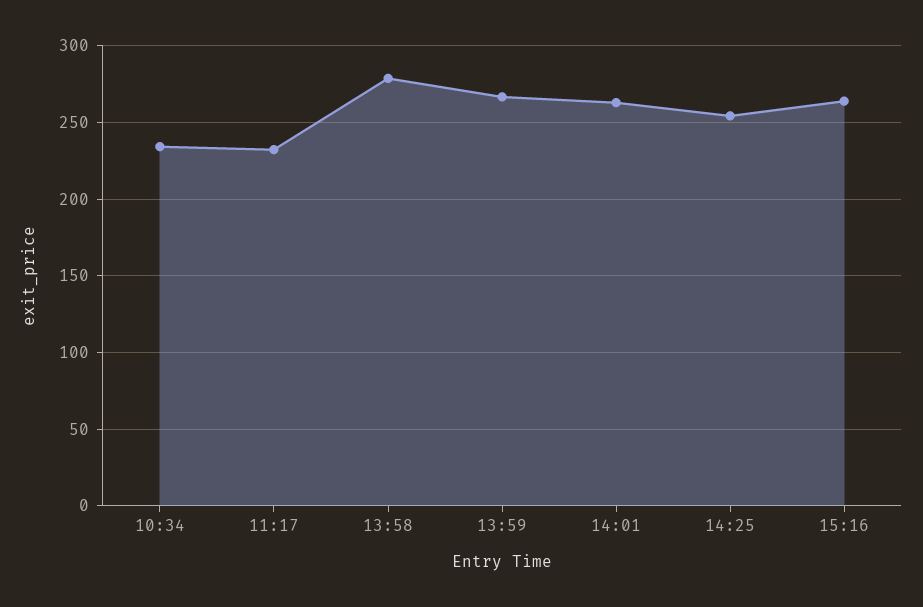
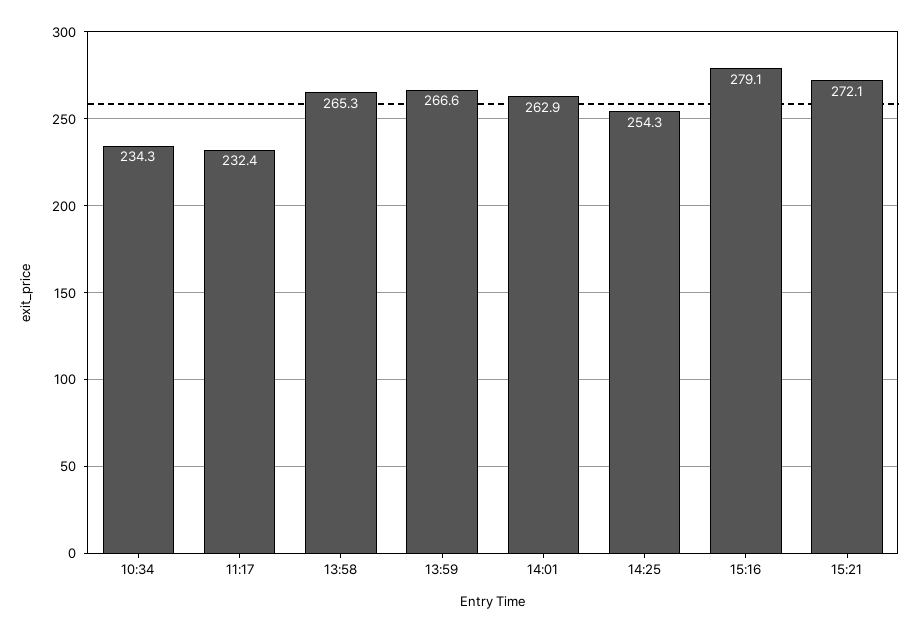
13:58: 280 -> 265.3
15:16: 265 -> 279.1
15:21: none -> 272.1

